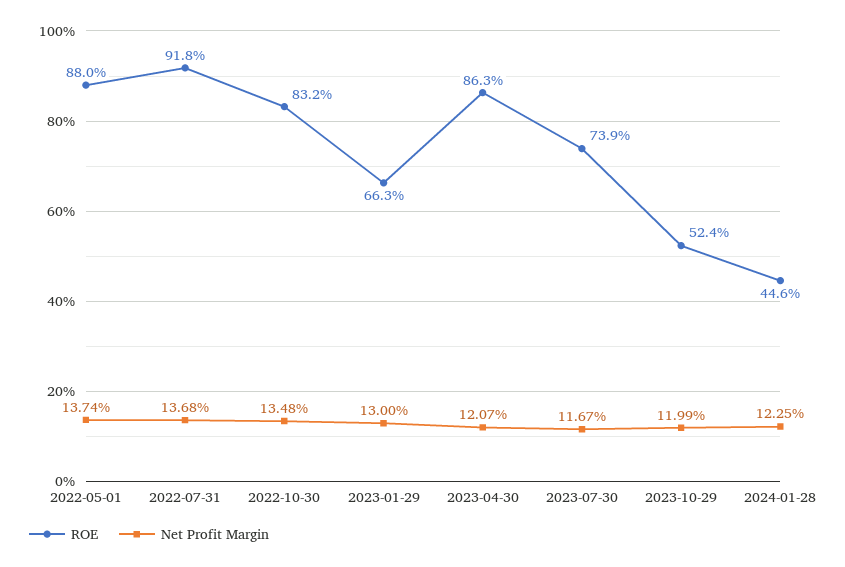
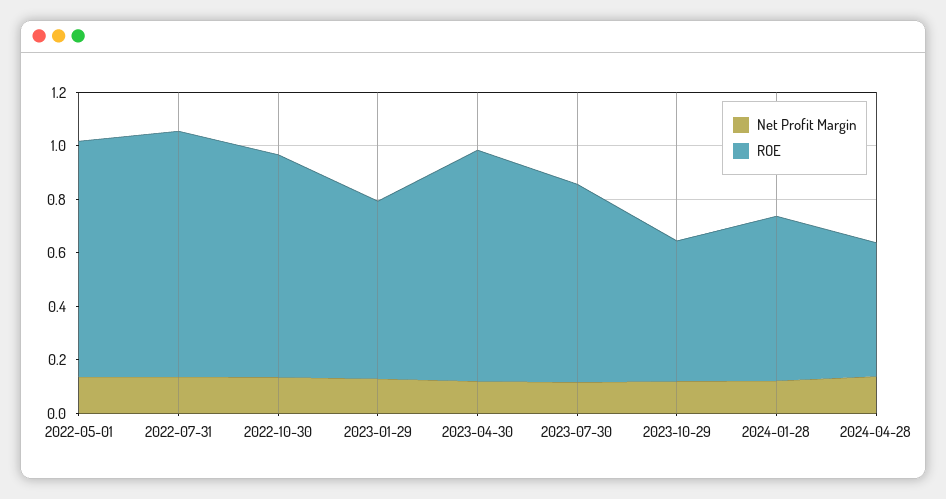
ROE, 2024-01-28: 0.446 -> 0.6
Net Profit Margin, 2024-04-28: none -> 0.15
ROE, 2024-04-28: none -> 0.5

